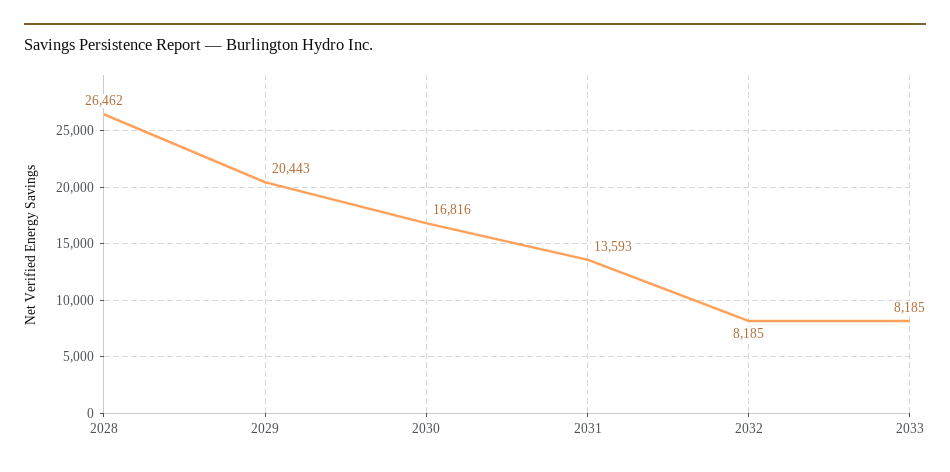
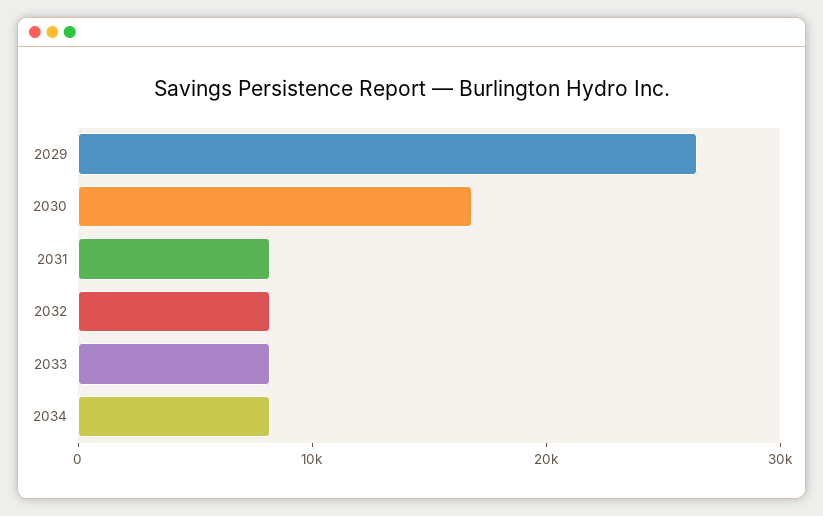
2028: 26462 -> none
2029: 20443 -> 26000
2031: 13593 -> 8000
2034: none -> 8000

